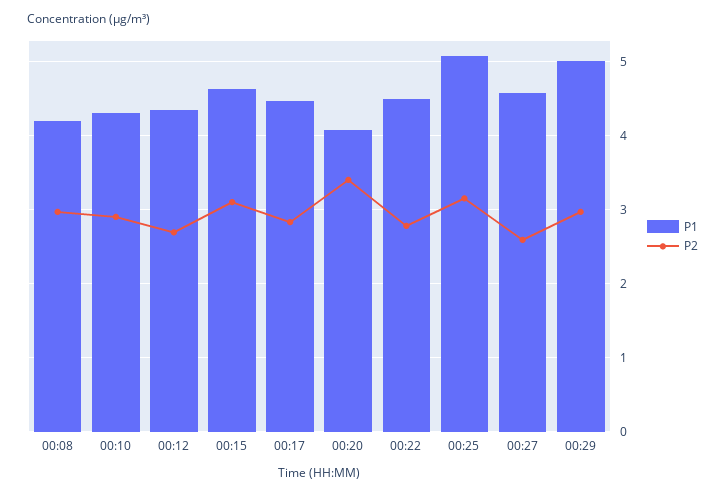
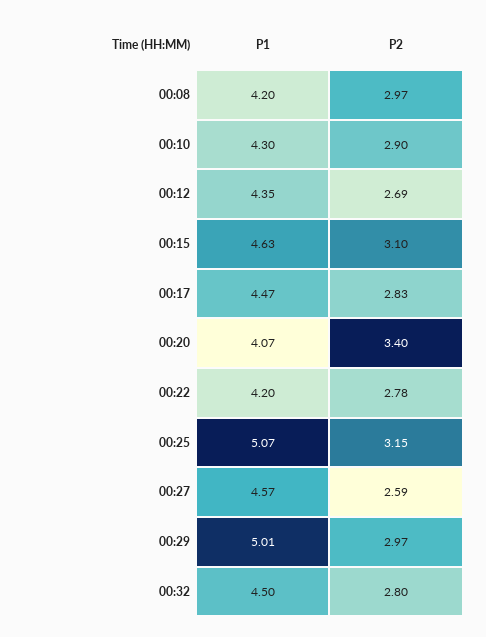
P1, 00:22: 4.5 -> 4.2
P1, 00:32: none -> 4.5
P2, 00:32: none -> 2.8

